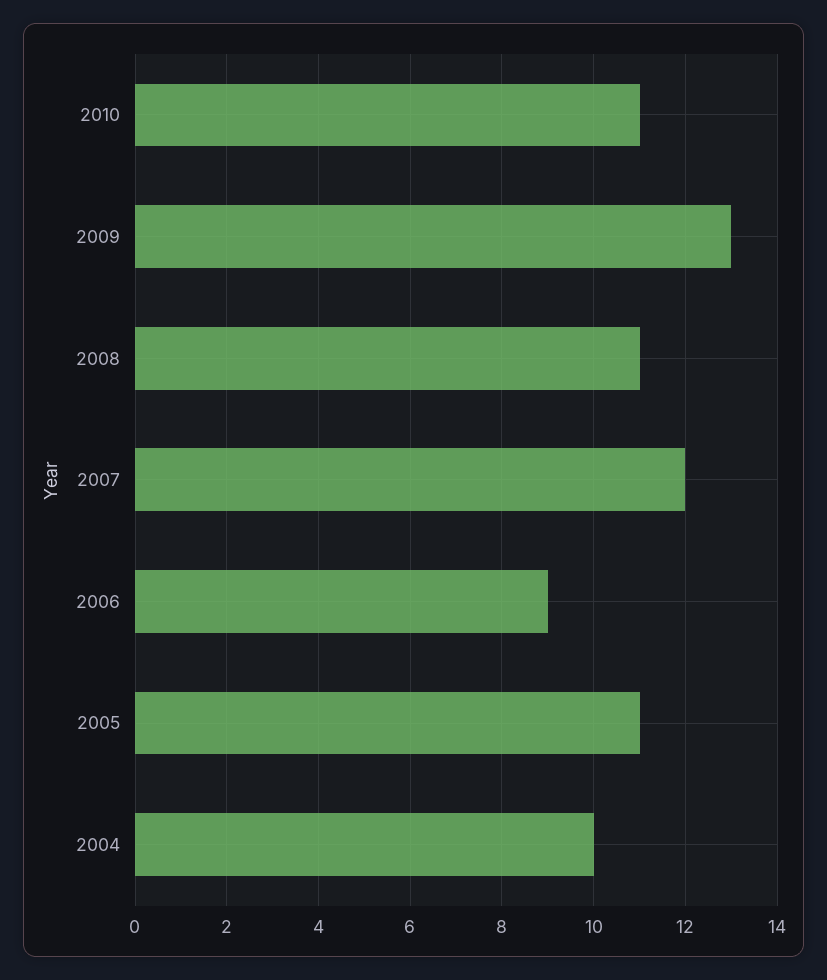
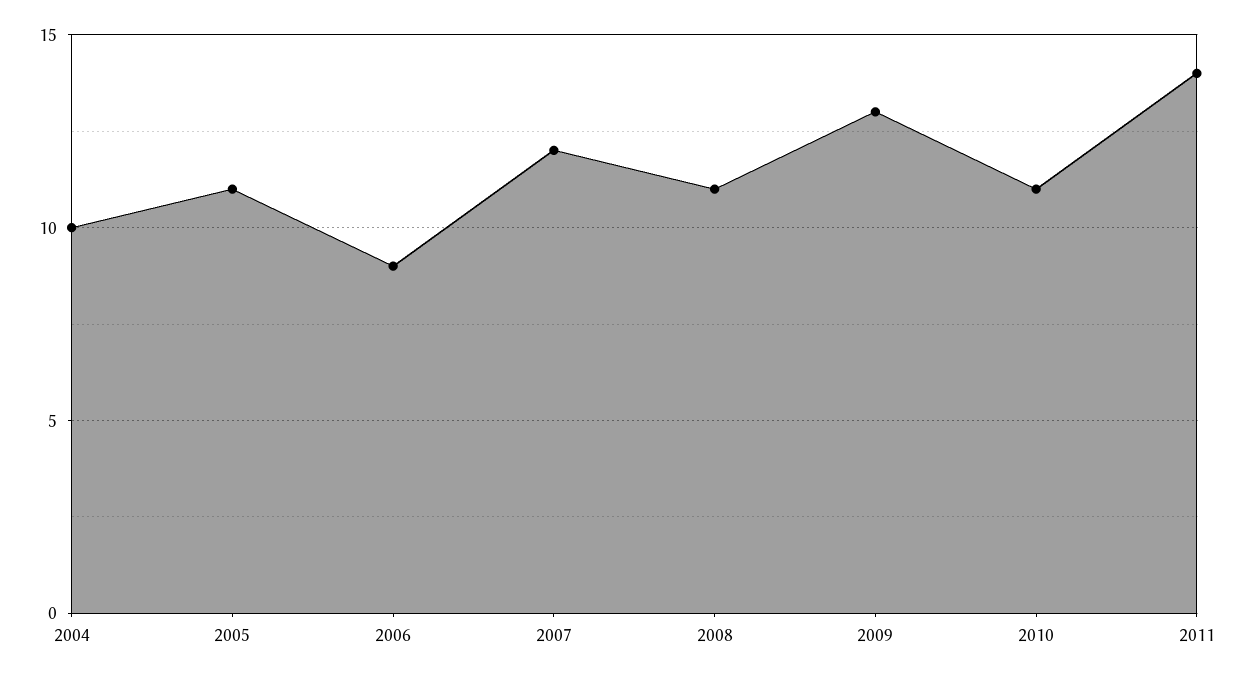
2011: none -> 14

